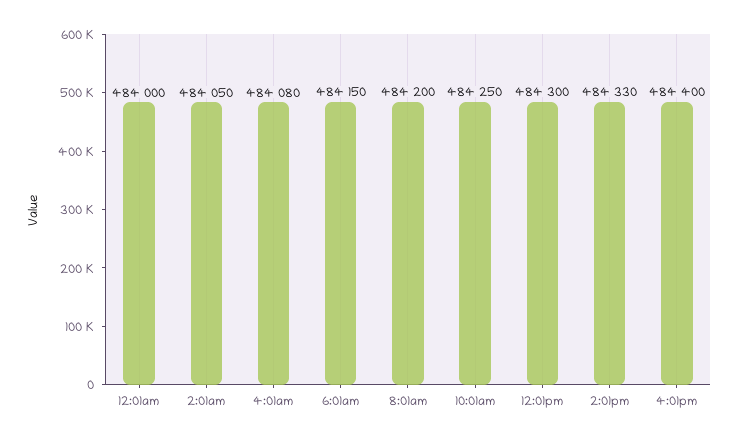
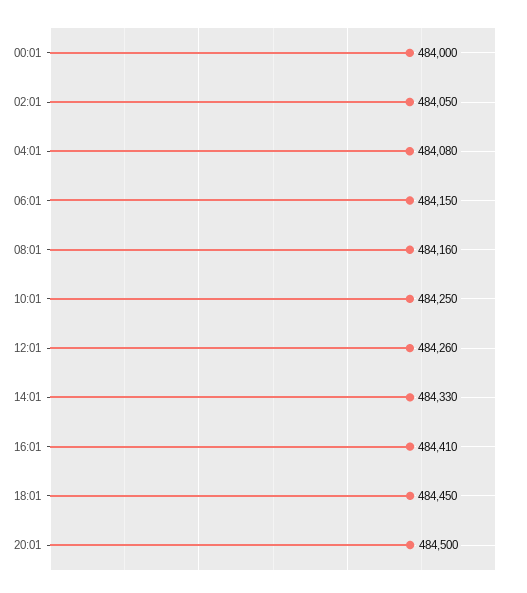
8:01am: 484200 -> 484160
12:01pm: 484300 -> 484260
4:01pm: 484400 -> 484410
18:01: none -> 484450
20:01: none -> 484500

